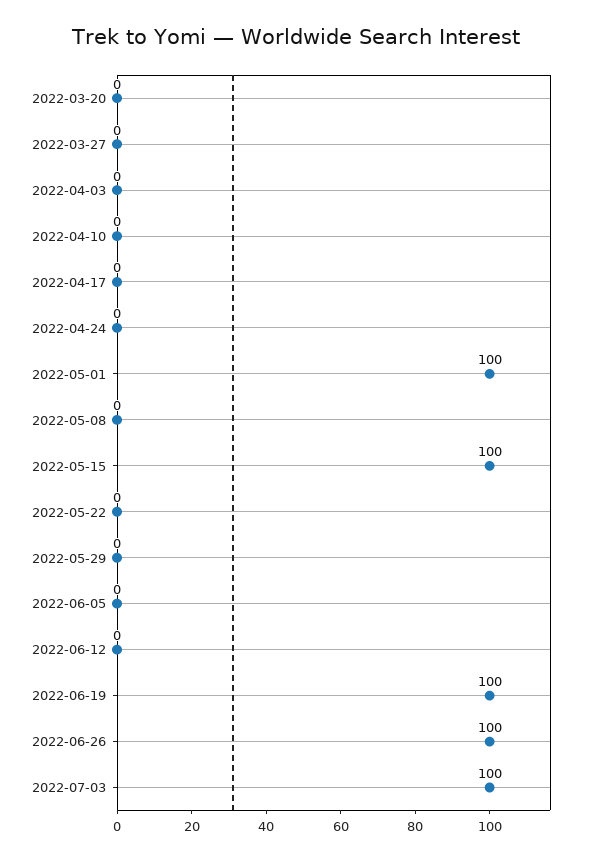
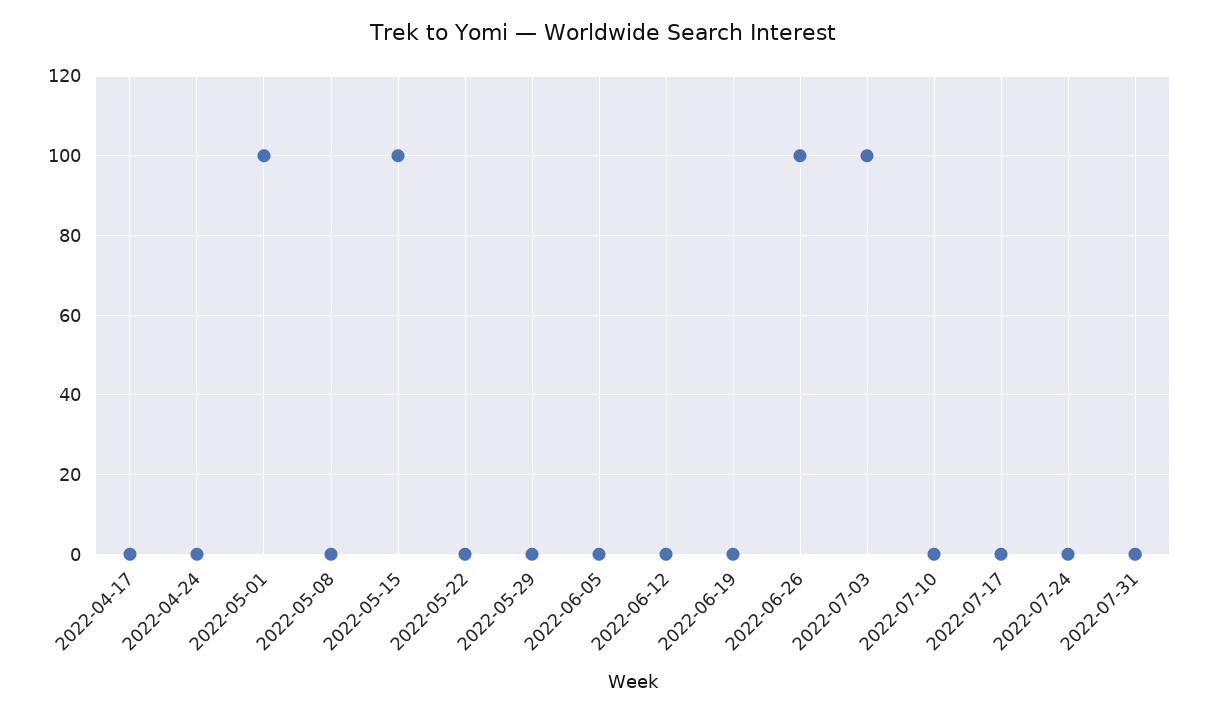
2022-03-20: 0 -> none
2022-03-27: 0 -> none
2022-04-03: 0 -> none
2022-04-10: 0 -> none
2022-06-19: 100 -> 0
2022-07-10: none -> 0
2022-07-17: none -> 0
2022-07-24: none -> 0
2022-07-31: none -> 0

